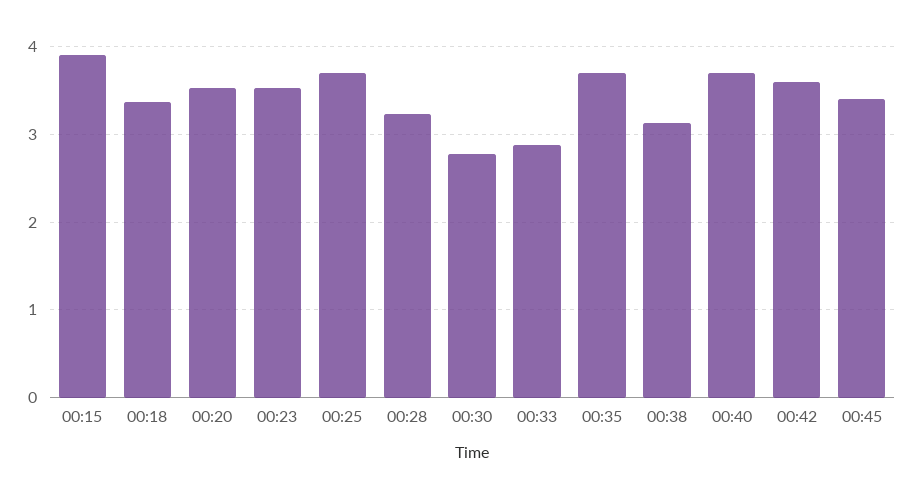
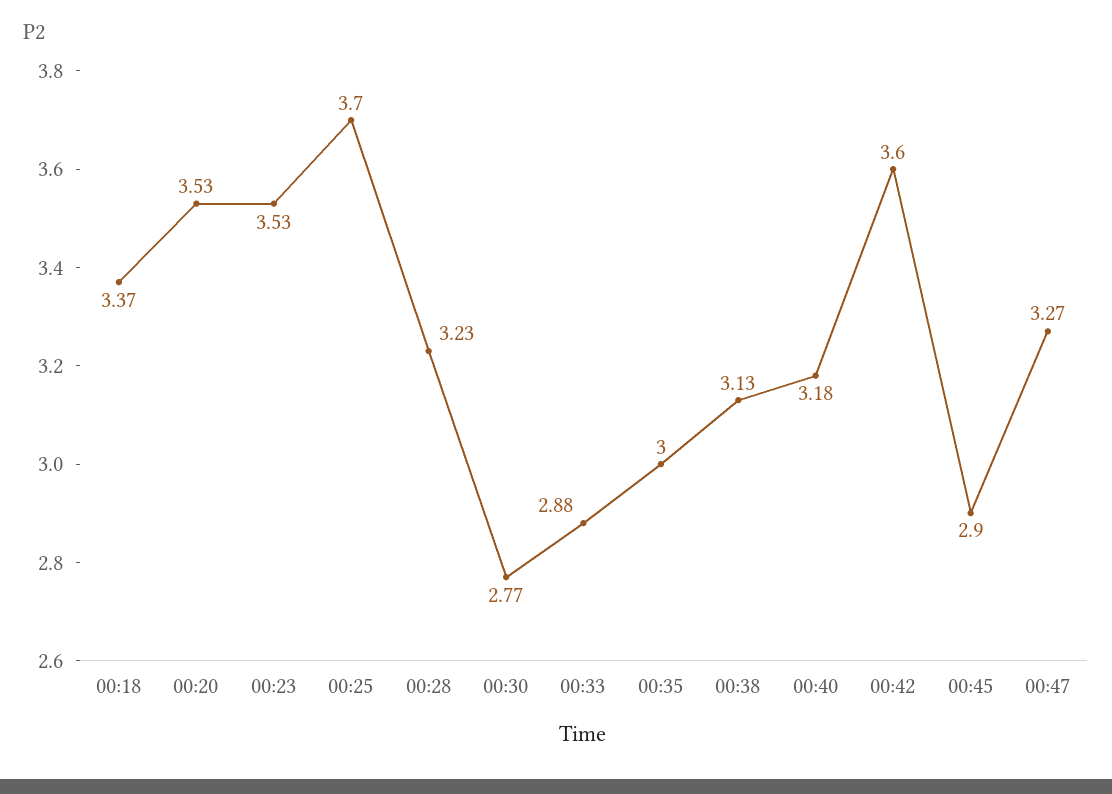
00:15: 3.9 -> none
00:35: 3.7 -> 3
00:40: 3.7 -> 3.18
00:45: 3.4 -> 2.9
00:47: none -> 3.27

